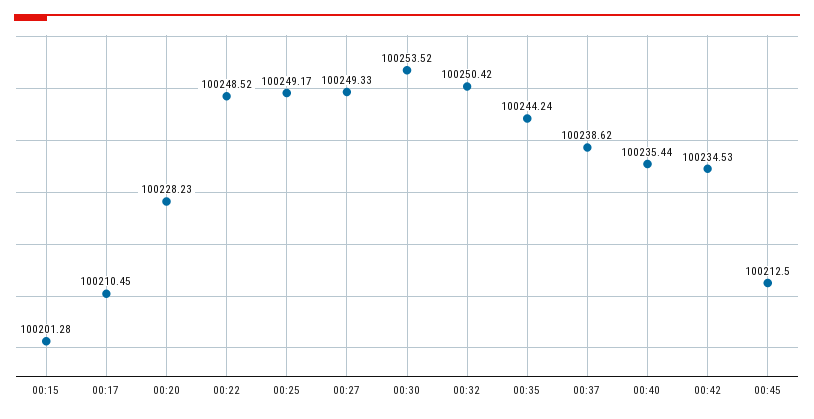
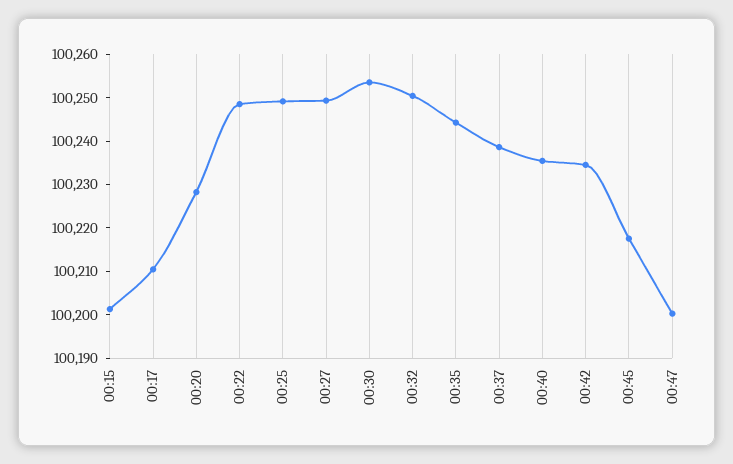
00:45: 100212.5 -> 100218
00:47: none -> 100200

